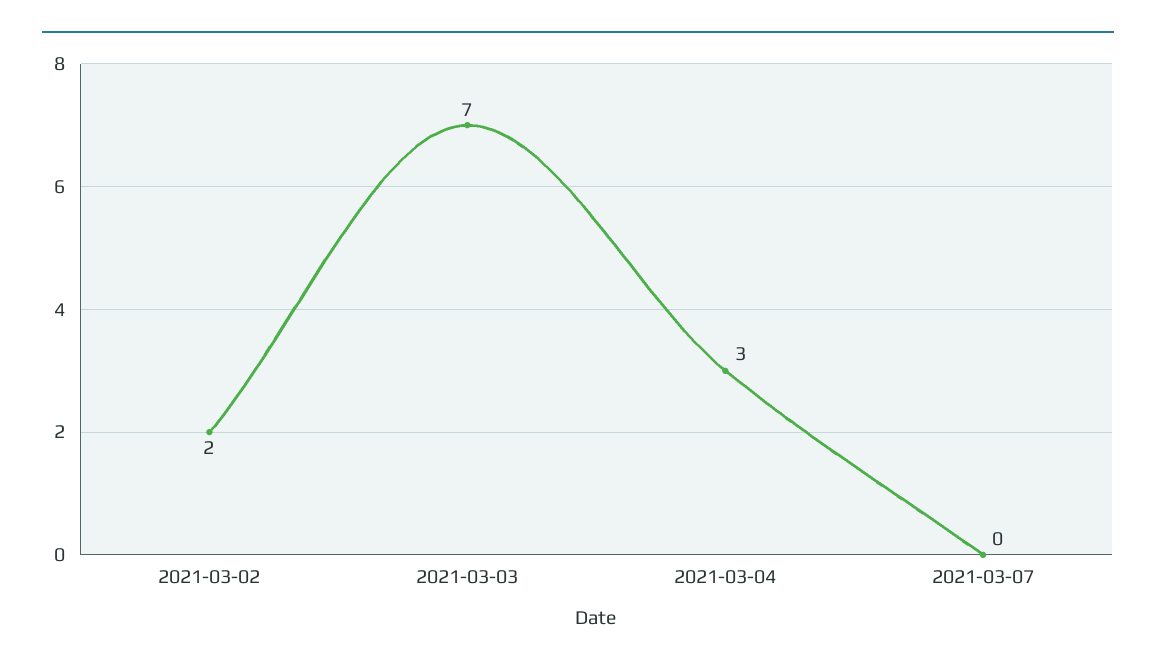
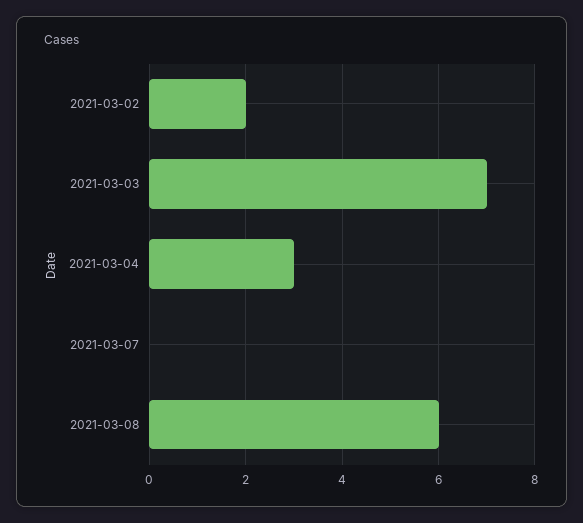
2021-03-08: none -> 6

